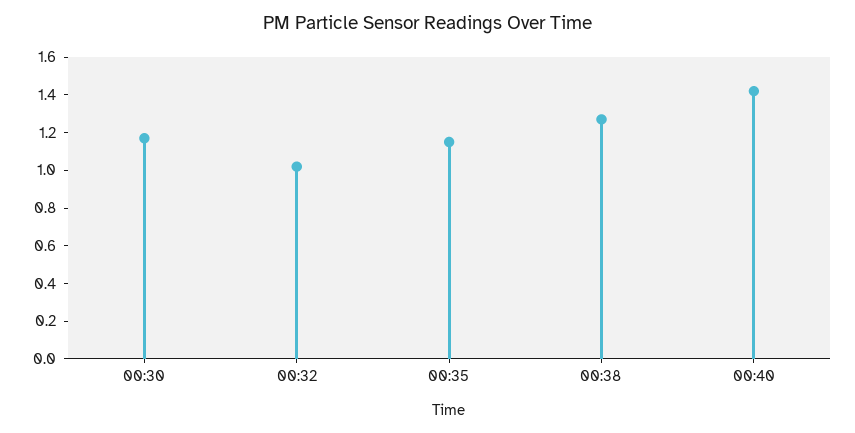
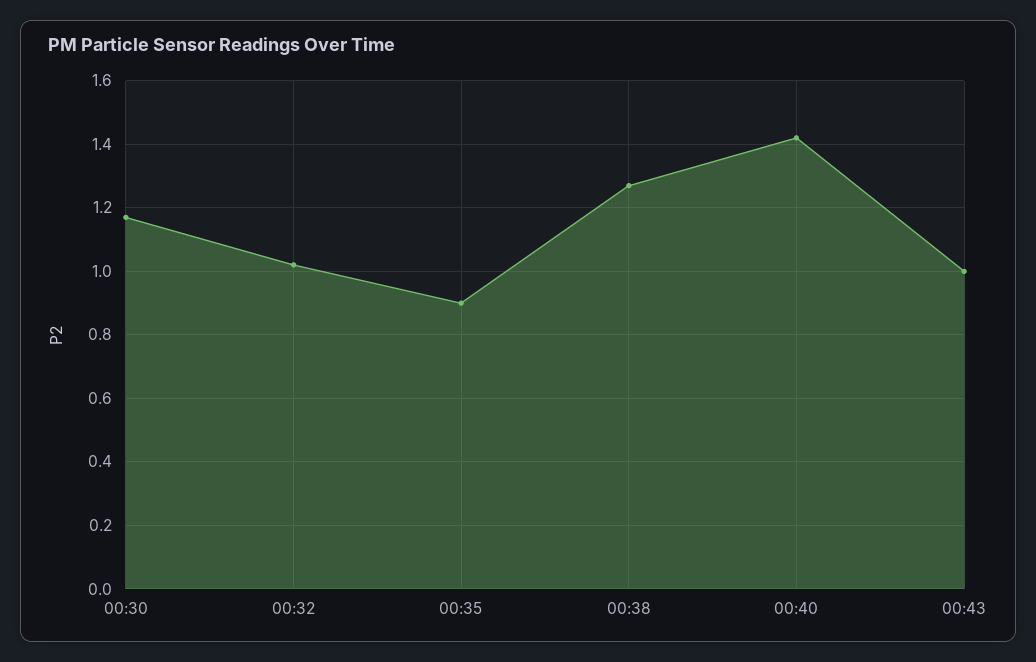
00:35: 1.15 -> 0.9
00:43: none -> 1

